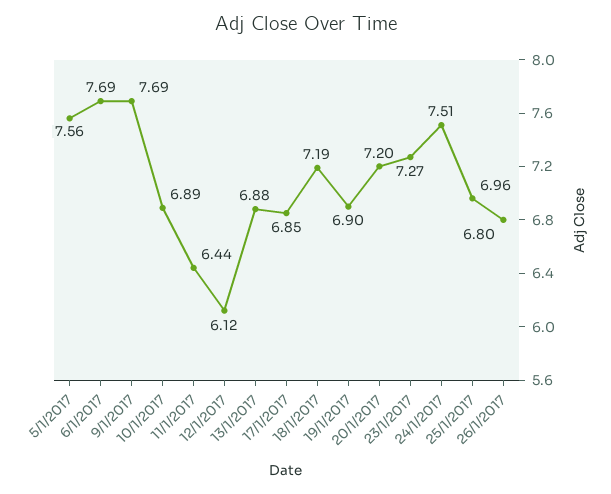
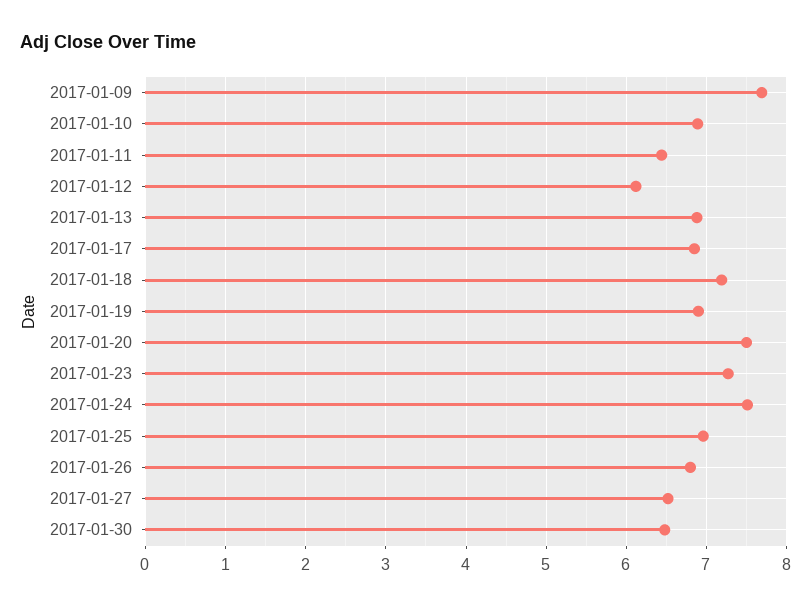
5/1/2017: 7.56 -> none
6/1/2017: 7.69 -> none
20/1/2017: 7.2 -> 7.5
2017-01-27: none -> 6.5
2017-01-30: none -> 6.5

